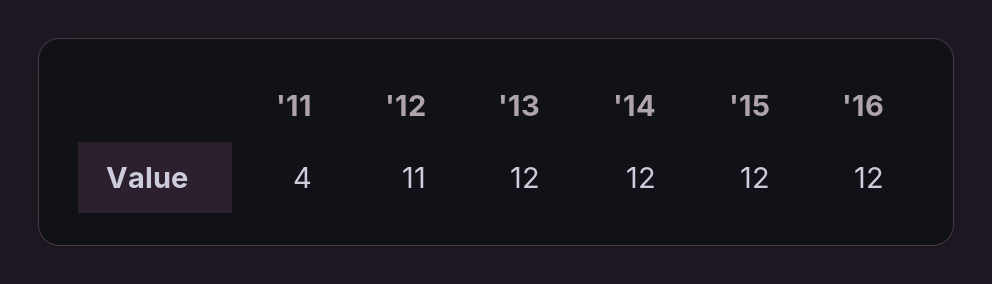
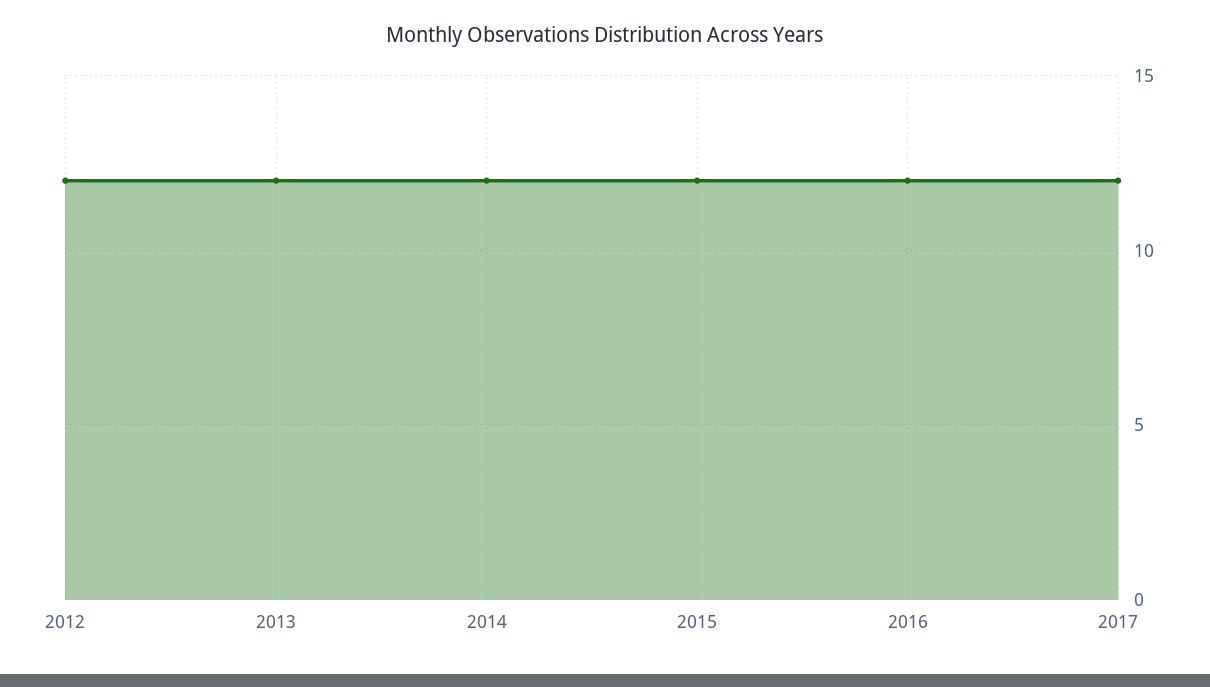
'11: 4 -> none
'12: 11 -> 12
2017: none -> 12

